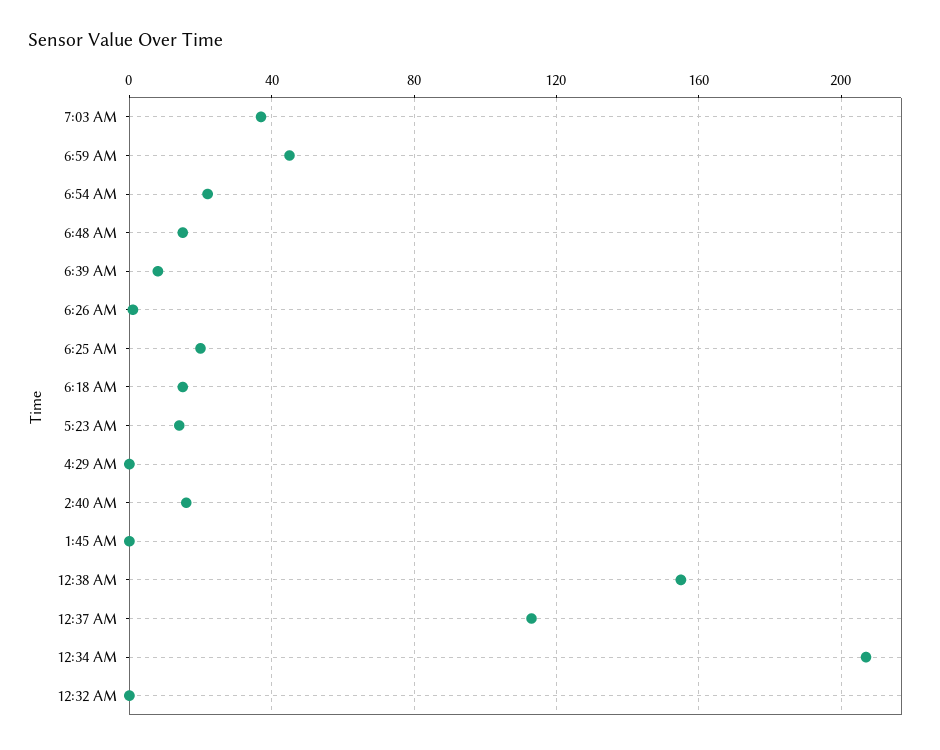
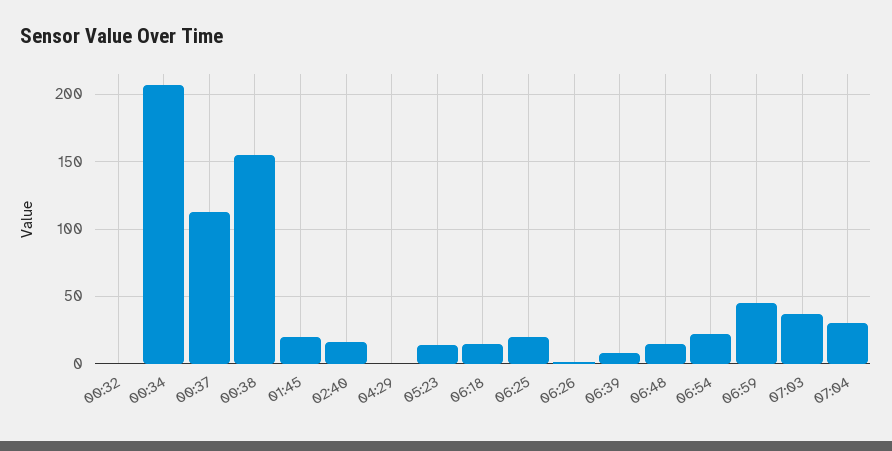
1:45 AM: 0 -> 20
07:04: none -> 30

